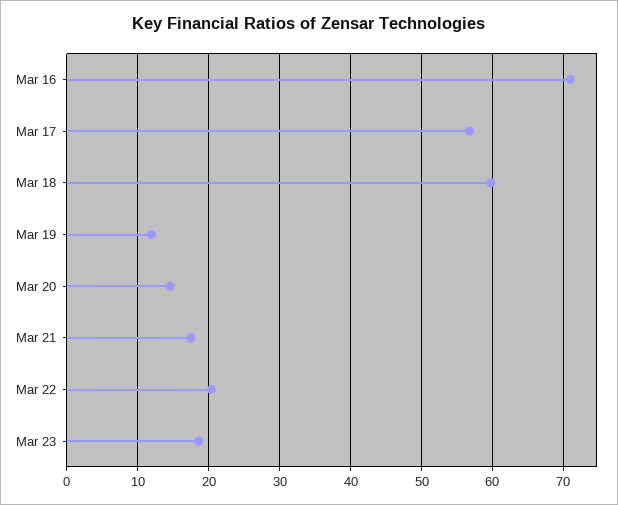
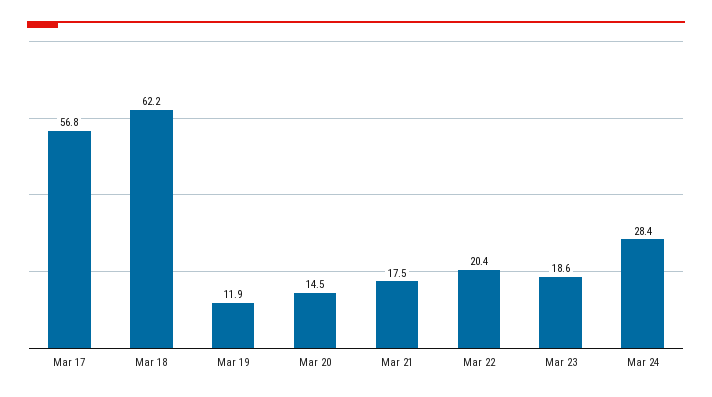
Mar 16: 71 -> none
Mar 18: 60 -> 62.2
Mar 24: none -> 28.4

